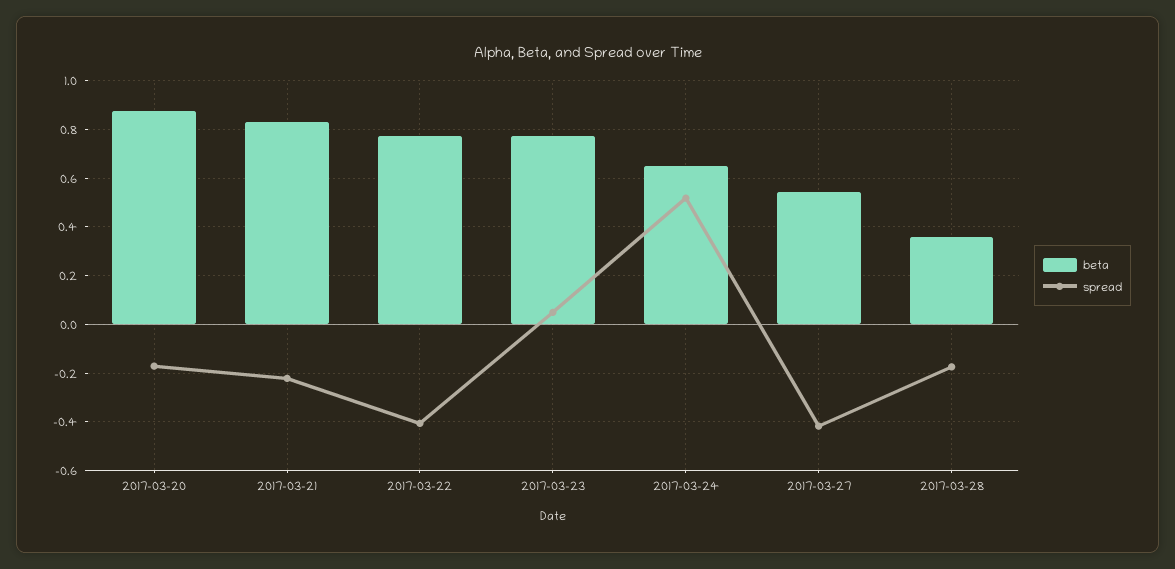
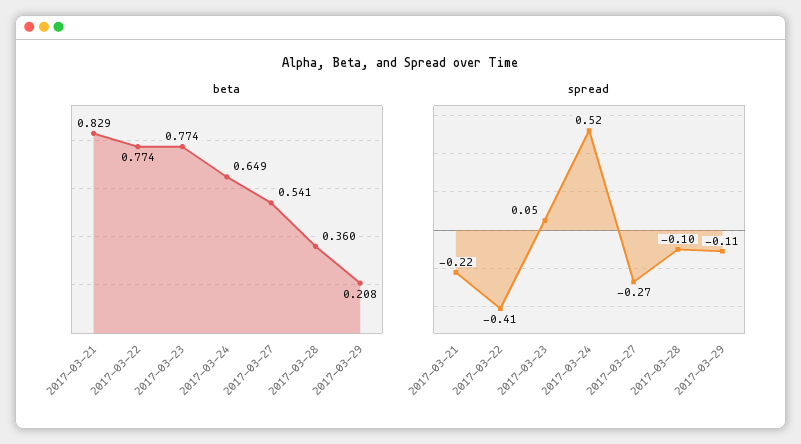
beta, 2017-03-20: 0.875 -> none
spread, 2017-03-20: -0.175 -> none
spread, 2017-03-27: -0.425 -> -0.27
spread, 2017-03-28: -0.175 -> -0.1
beta, 2017-03-29: none -> 0.208
spread, 2017-03-29: none -> -0.11

